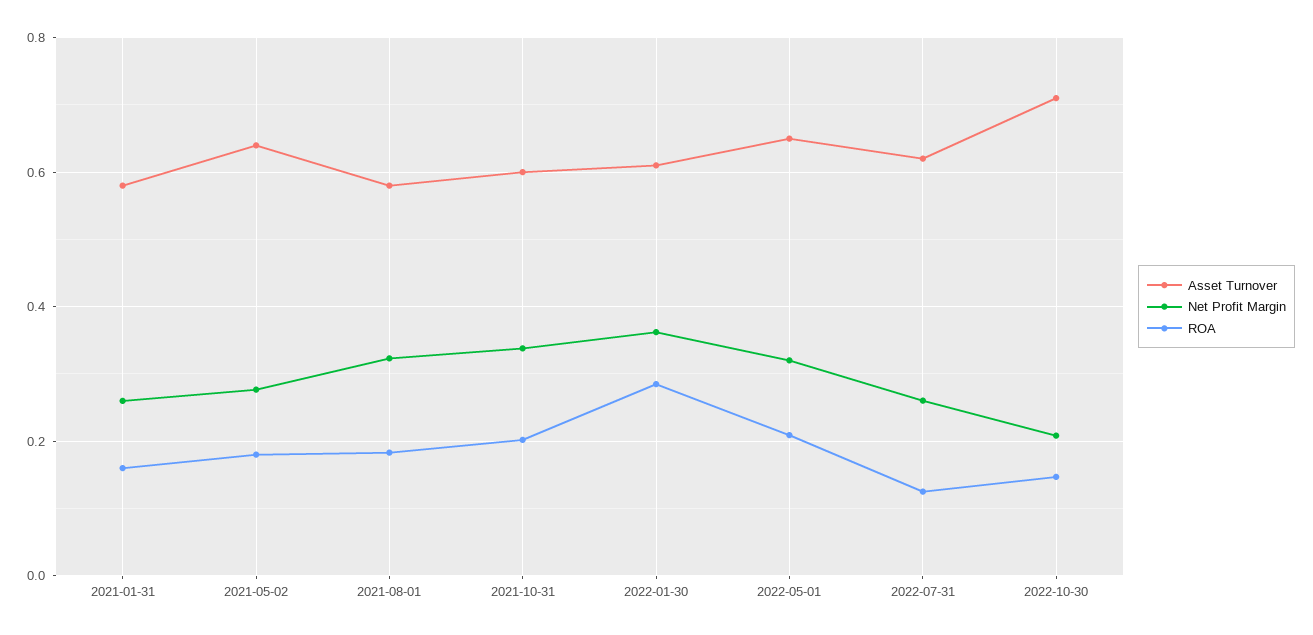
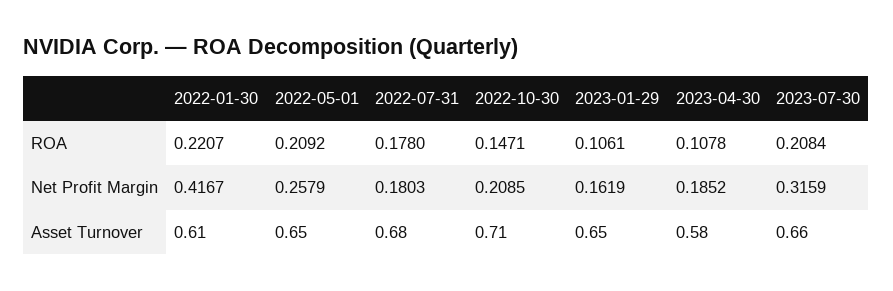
Asset Turnover, 2021-01-31: 0.58 -> none
Net Profit Margin, 2021-01-31: 0.26 -> none
ROA, 2021-01-31: 0.16 -> none
Asset Turnover, 2021-05-02: 0.64 -> none
Net Profit Margin, 2021-05-02: 0.28 -> none
ROA, 2021-05-02: 0.18 -> none
Asset Turnover, 2021-08-01: 0.58 -> none
Net Profit Margin, 2021-08-01: 0.32 -> none
ROA, 2021-08-01: 0.18 -> none
Asset Turnover, 2021-10-31: 0.6 -> none
Net Profit Margin, 2021-10-31: 0.34 -> none
ROA, 2021-10-31: 0.2 -> none
Net Profit Margin, 2022-01-30: 0.36 -> 0.4167
ROA, 2022-01-30: 0.28 -> 0.2207
Net Profit Margin, 2022-05-01: 0.32 -> 0.2579
Asset Turnover, 2022-07-31: 0.62 -> 0.68
Net Profit Margin, 2022-07-31: 0.26 -> 0.1803
ROA, 2022-07-31: 0.12 -> 0.178
ROA, 2023-01-29: none -> 0.1061
ROA, 2023-04-30: none -> 0.1078
ROA, 2023-07-30: none -> 0.2084
Net Profit Margin, 2023-01-29: none -> 0.1619
Net Profit Margin, 2023-04-30: none -> 0.1852
Net Profit Margin, 2023-07-30: none -> 0.3159
Asset Turnover, 2023-01-29: none -> 0.65
Asset Turnover, 2023-04-30: none -> 0.58
Asset Turnover, 2023-07-30: none -> 0.66

